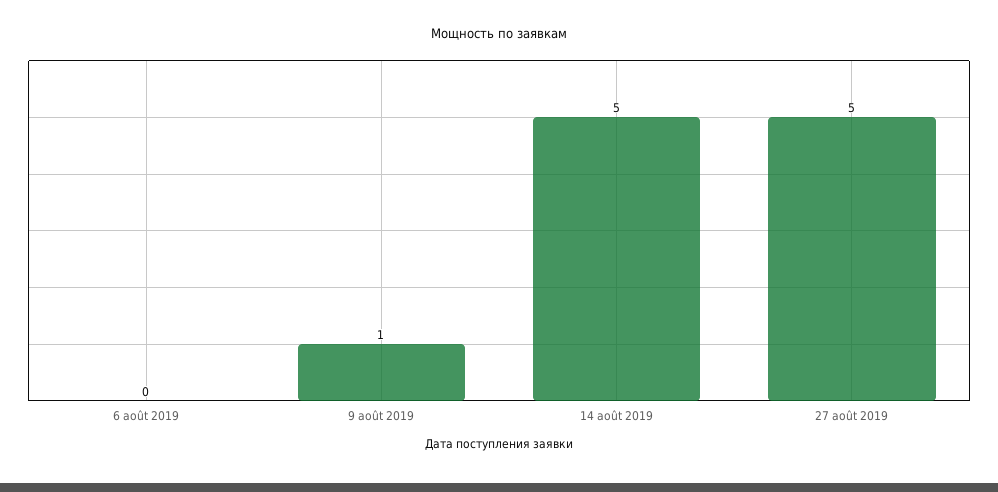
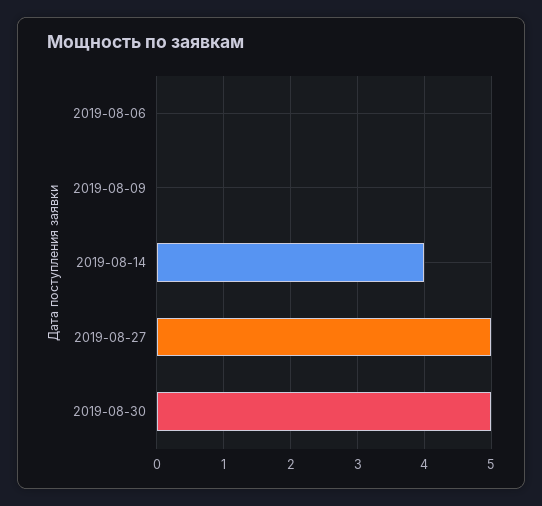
9 août 2019: 1 -> 0
14 août 2019: 5 -> 4
2019-08-30: none -> 5

